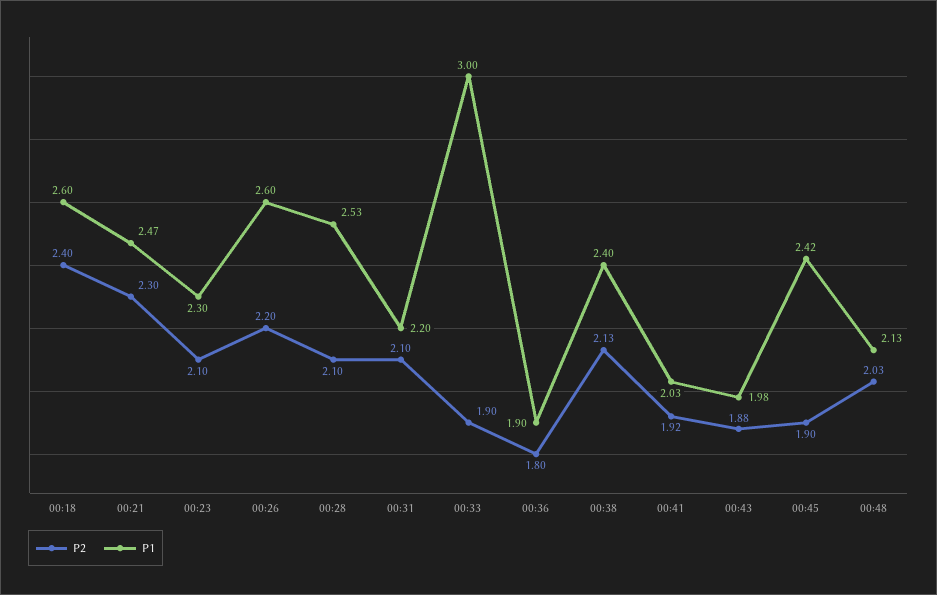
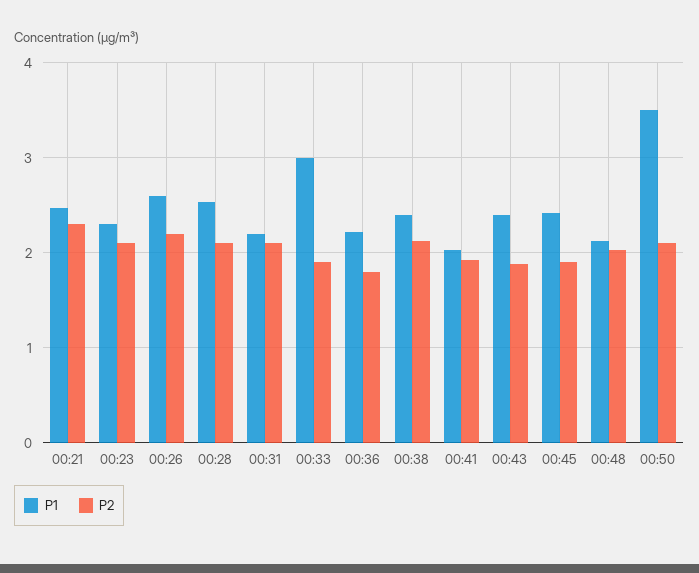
P2, 00:18: 2.4 -> none
P1, 00:18: 2.6 -> none
P1, 00:36: 1.9 -> 2.2
P1, 00:43: 1.98 -> 2.4
P1, 00:50: none -> 3.5
P2, 00:50: none -> 2.1

